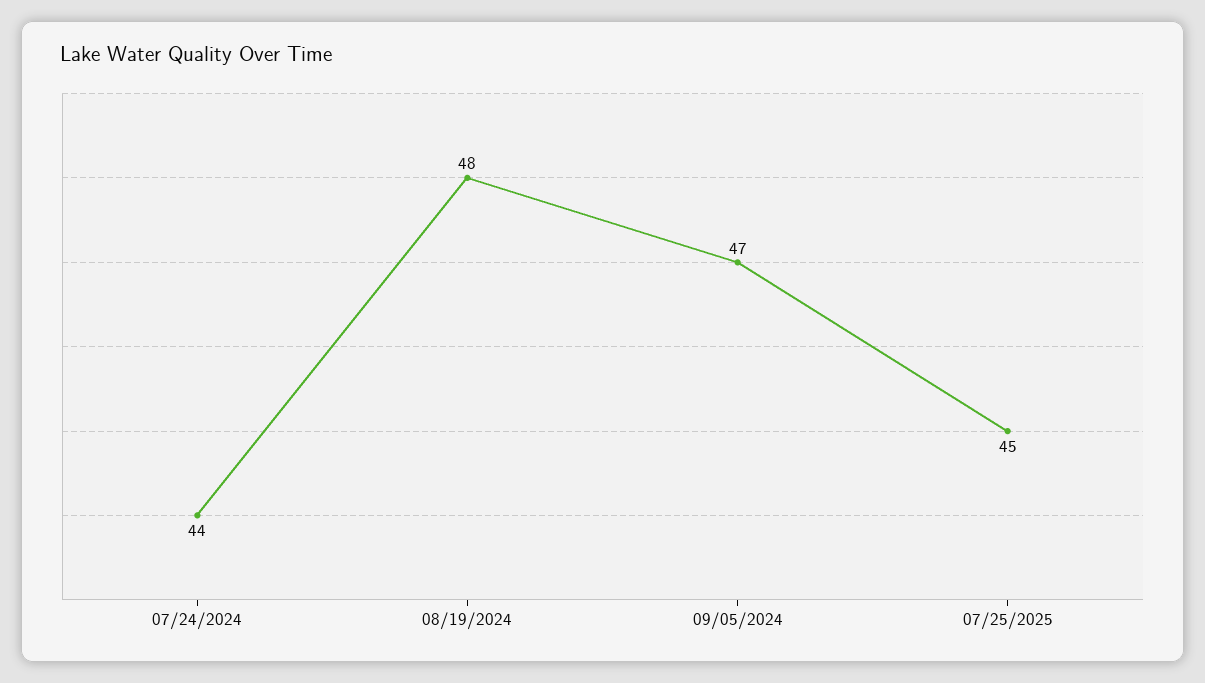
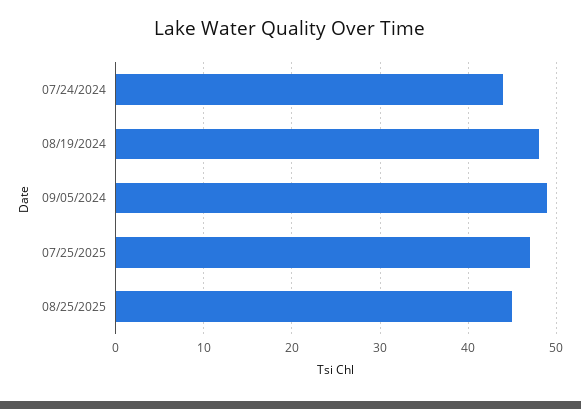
09/05/2024: 47 -> 49
07/25/2025: 45 -> 47
08/25/2025: none -> 45

